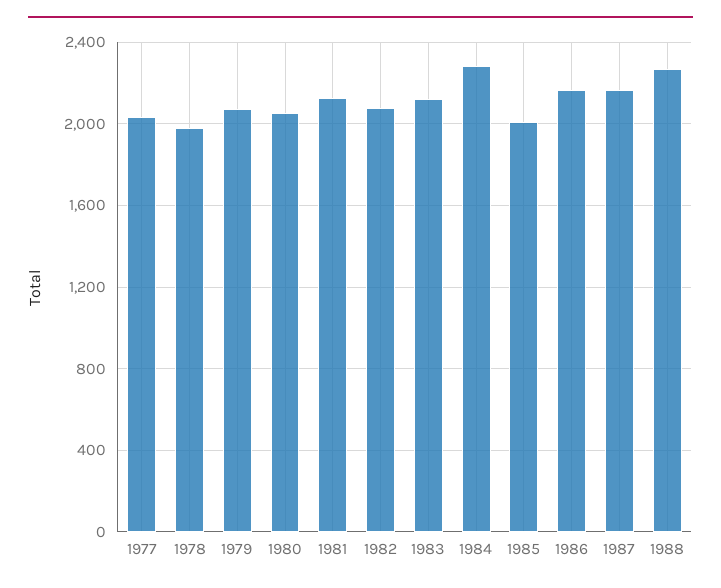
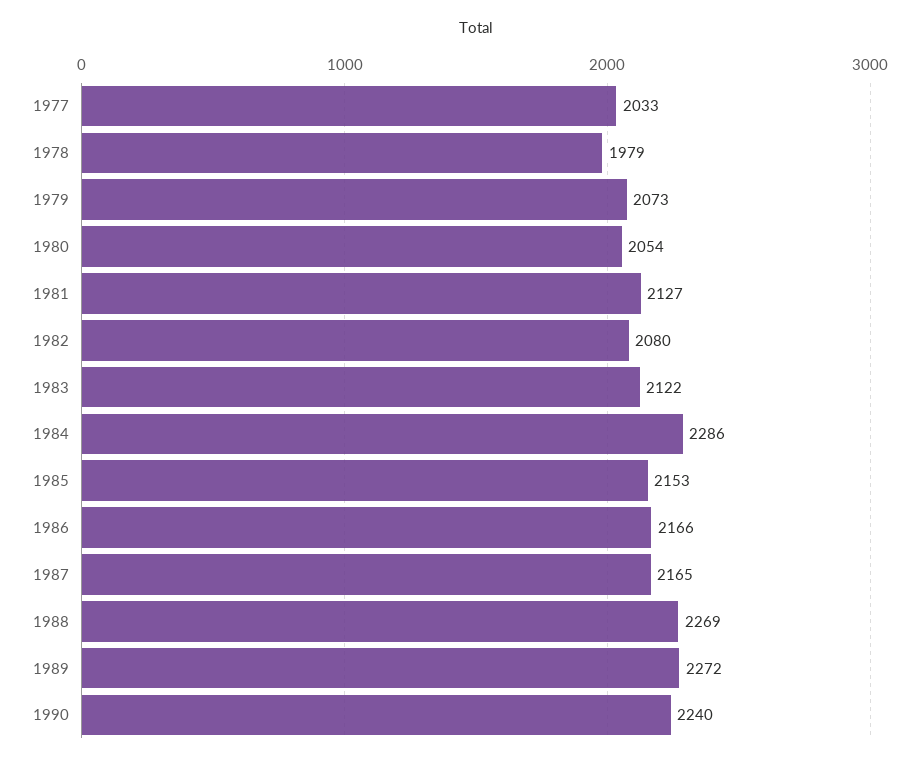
1985: 2000 -> 2153
1989: none -> 2272
1990: none -> 2240

